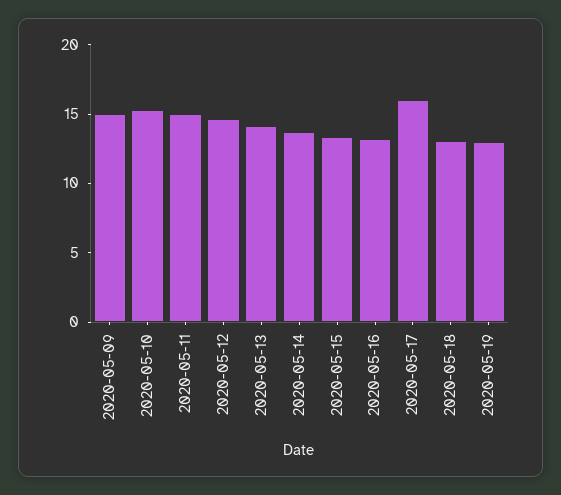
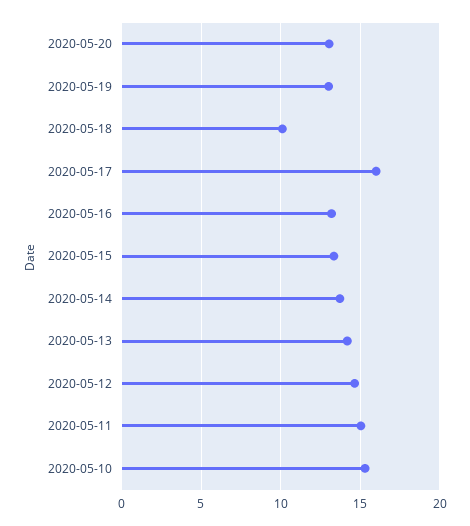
2020-05-09: 15 -> none
2020-05-18: 13 -> 10
2020-05-20: none -> 13

